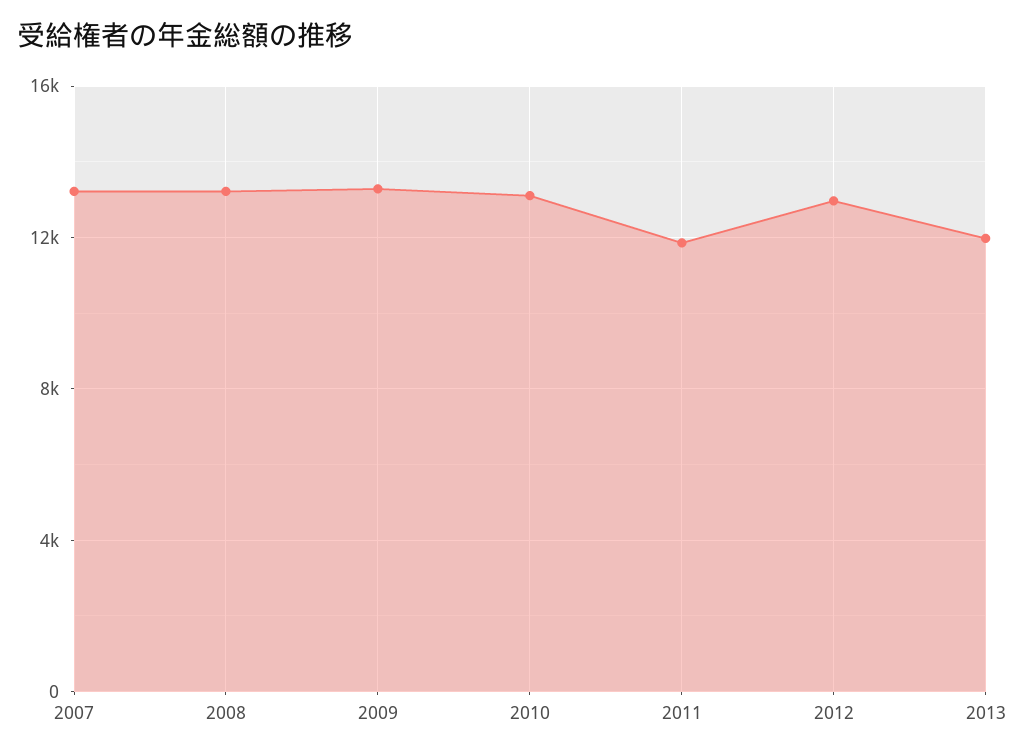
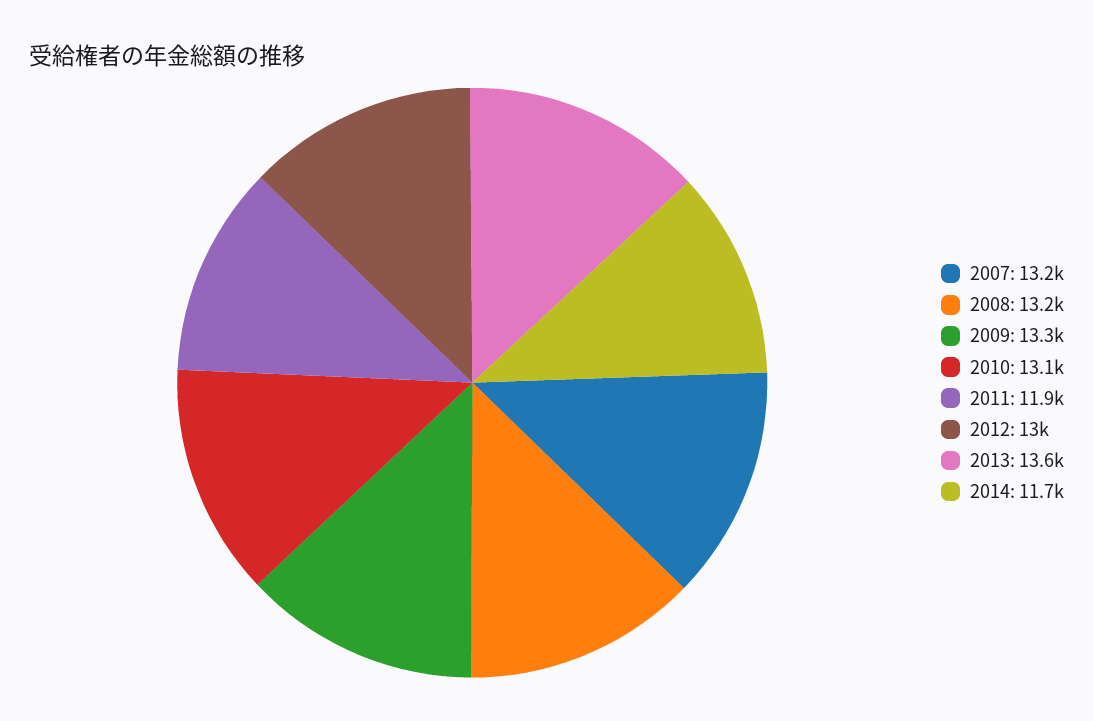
2013: 12000 -> 13600
2014: none -> 11700

